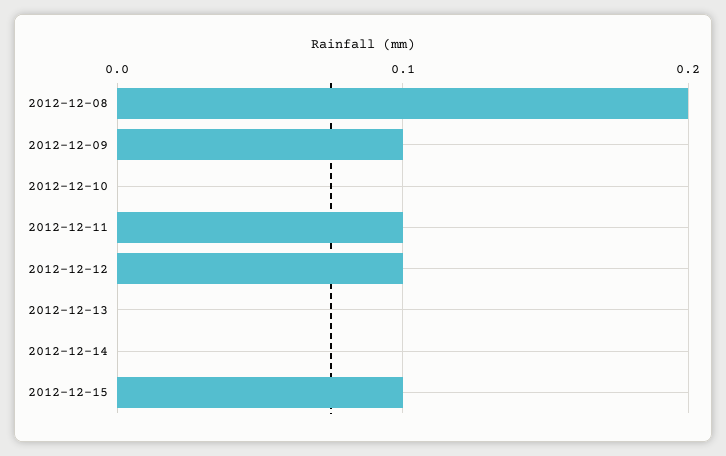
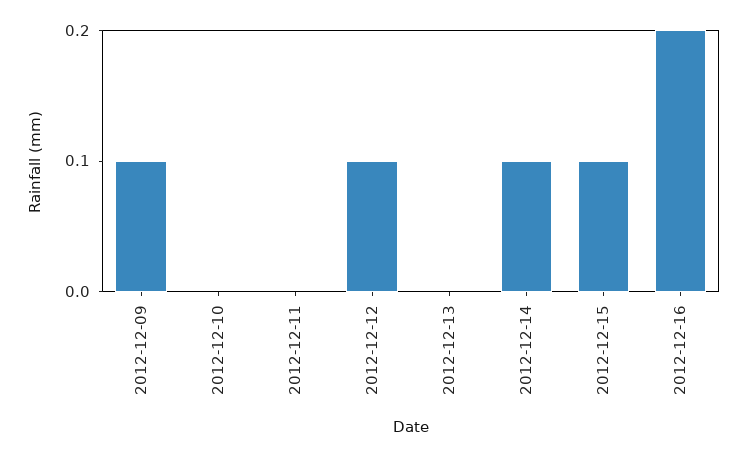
2012-12-08: 0.2 -> none
2012-12-11: 0.1 -> 0
2012-12-14: 0 -> 0.1
2012-12-16: none -> 0.2

